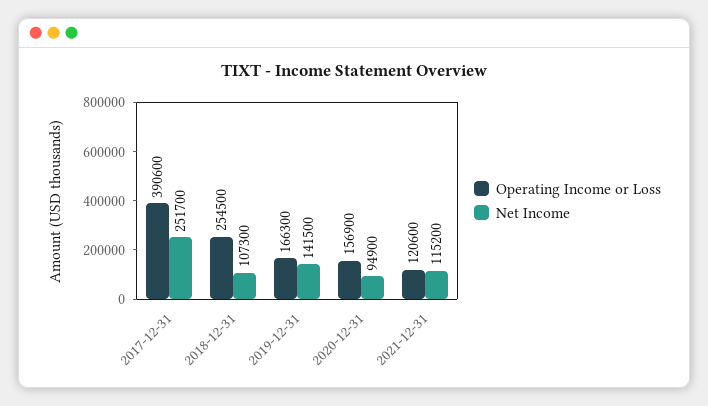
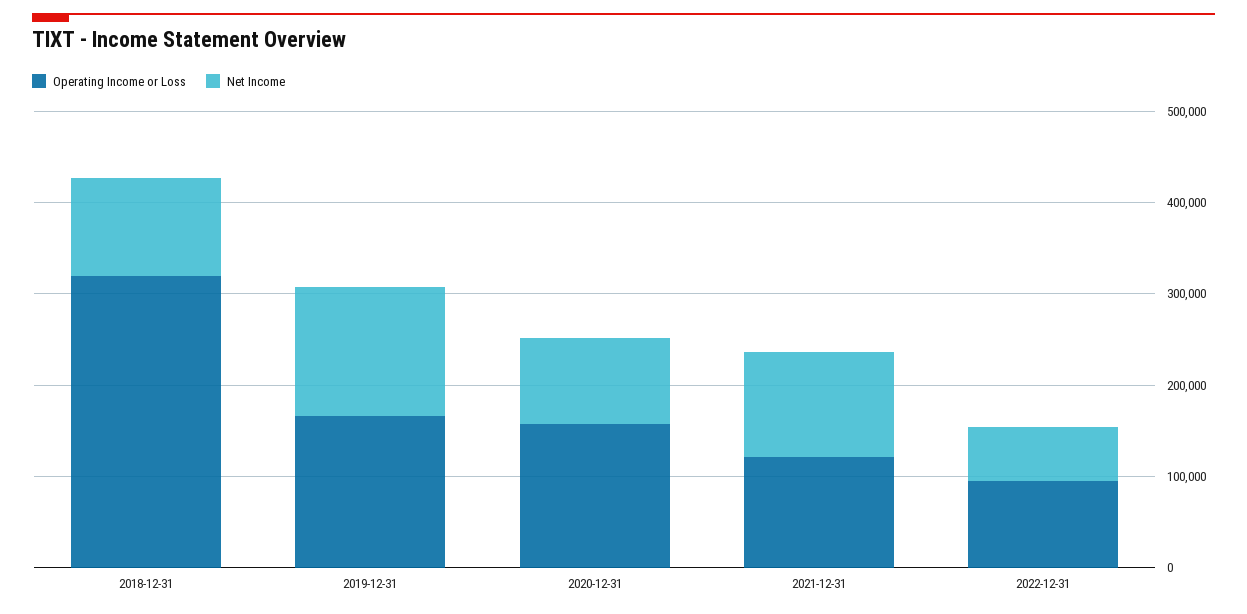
Operating Income or Loss, 2017-12-31: 390600 -> none
Net Income, 2017-12-31: 251700 -> none
Operating Income or Loss, 2018-12-31: 254500 -> 320000
Operating Income or Loss, 2022-12-31: none -> 100000
Net Income, 2022-12-31: none -> 60000

